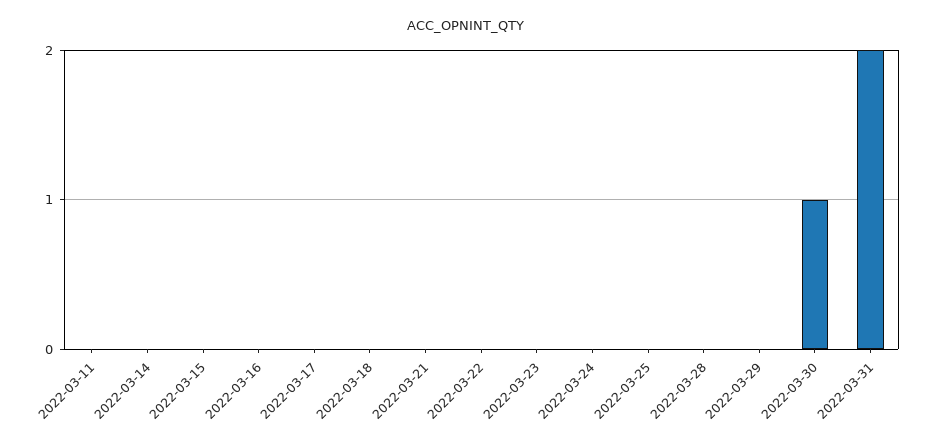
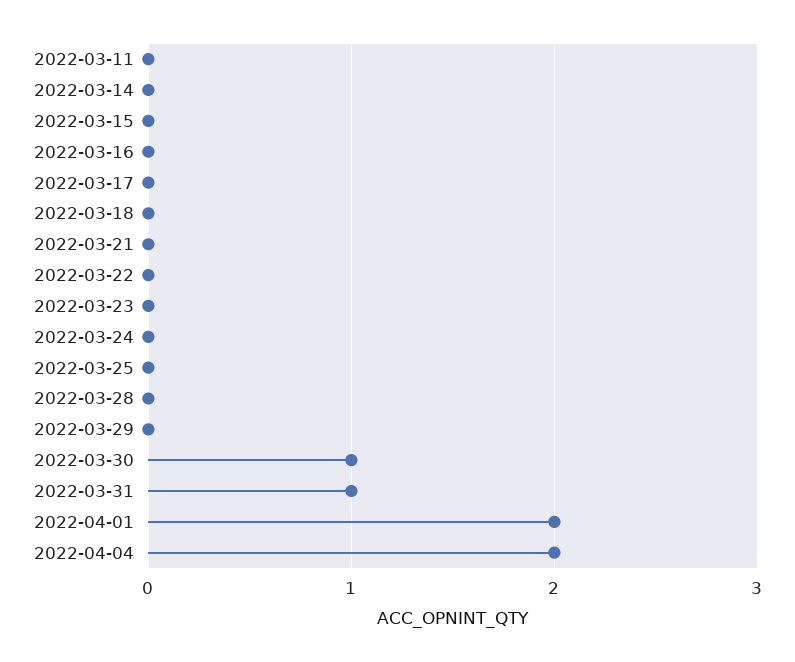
2022-03-31: 2 -> 1
2022-04-01: none -> 2
2022-04-04: none -> 2

